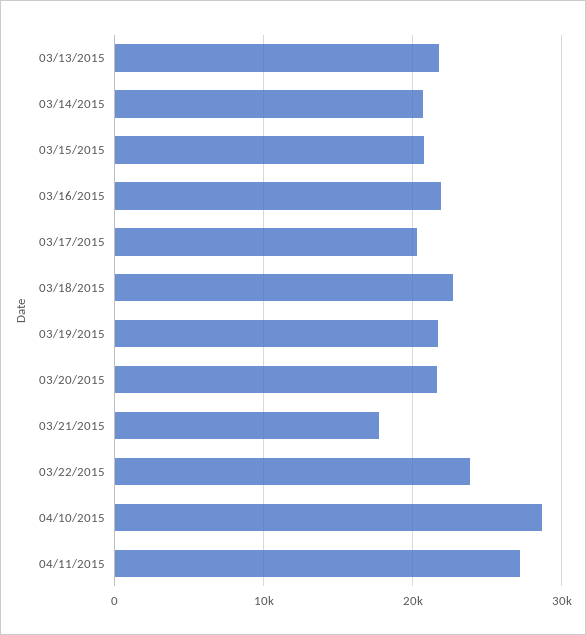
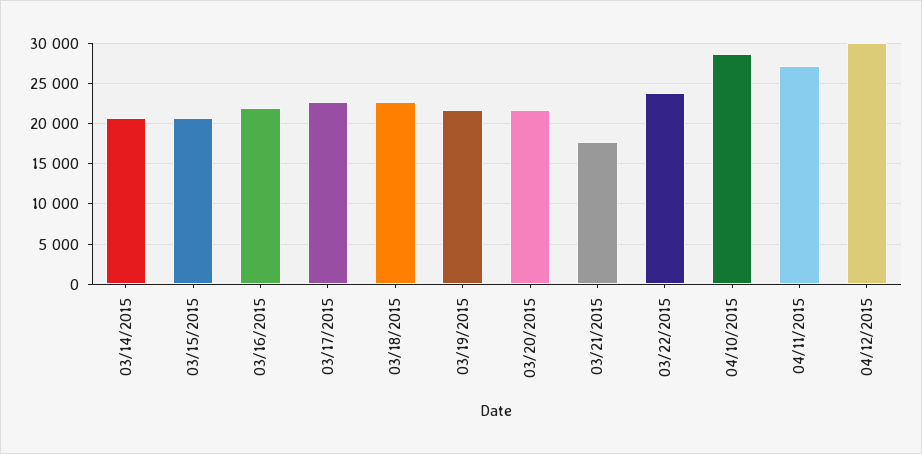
03/13/2015: 22000 -> none
03/17/2015: 20000 -> 23000
04/12/2015: none -> 30000

